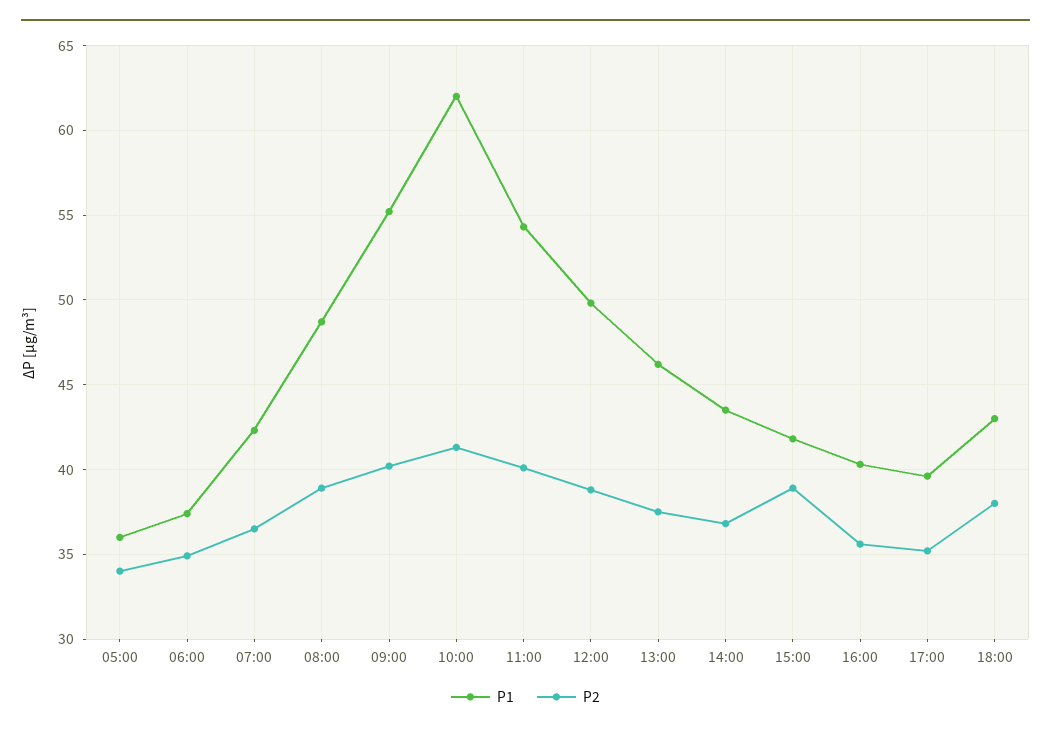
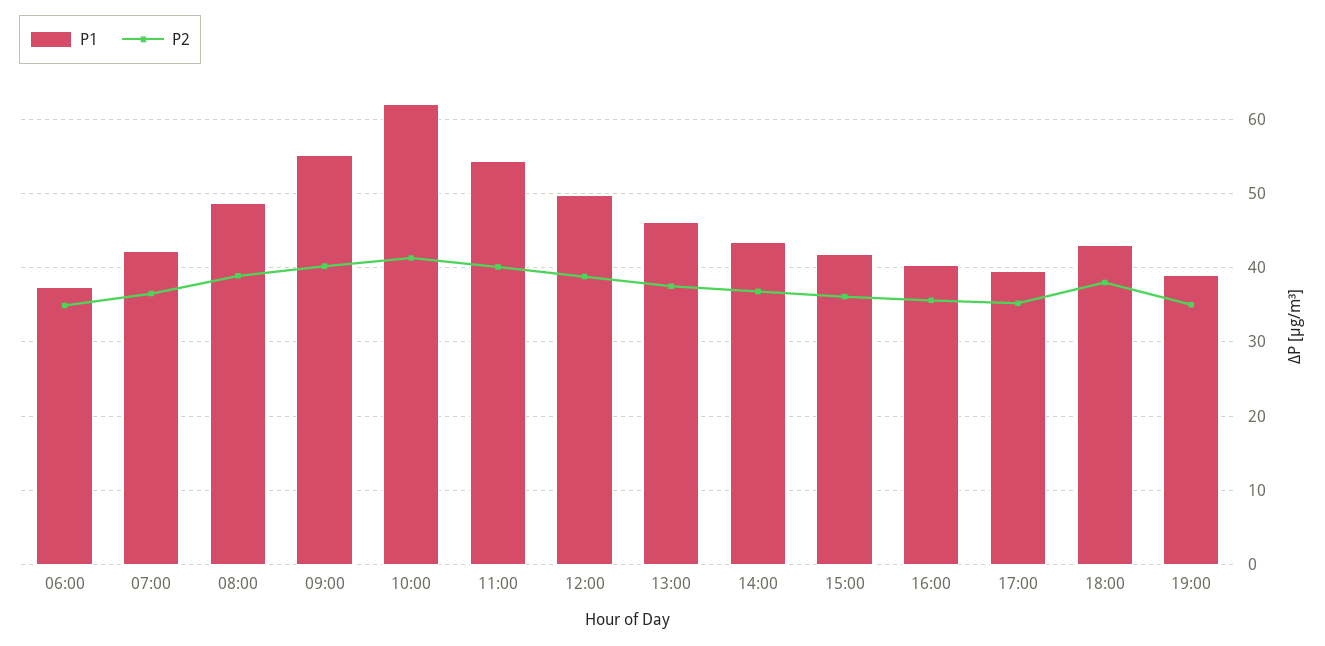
P1, 05:00: 36 -> none
P2, 05:00: 34 -> none
P2, 15:00: 39 -> 36
P1, 19:00: none -> 39
P2, 19:00: none -> 35

